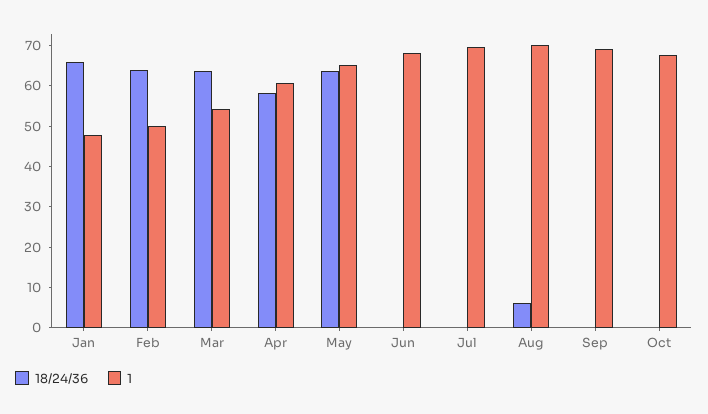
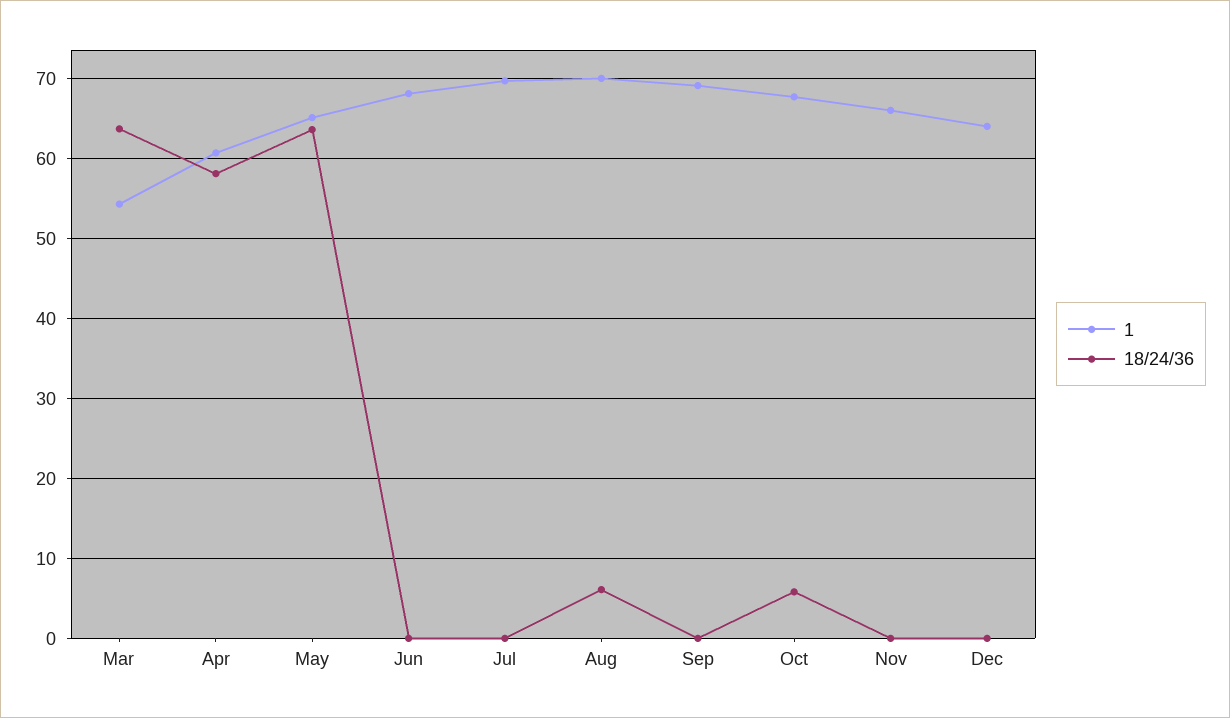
18/24/36, Jan: 66 -> none
1, Jan: 48 -> none
18/24/36, Feb: 64 -> none
1, Feb: 50 -> none
18/24/36, Oct: 0 -> 6
1, Nov: none -> 66
18/24/36, Nov: none -> 0
1, Dec: none -> 64
18/24/36, Dec: none -> 0

